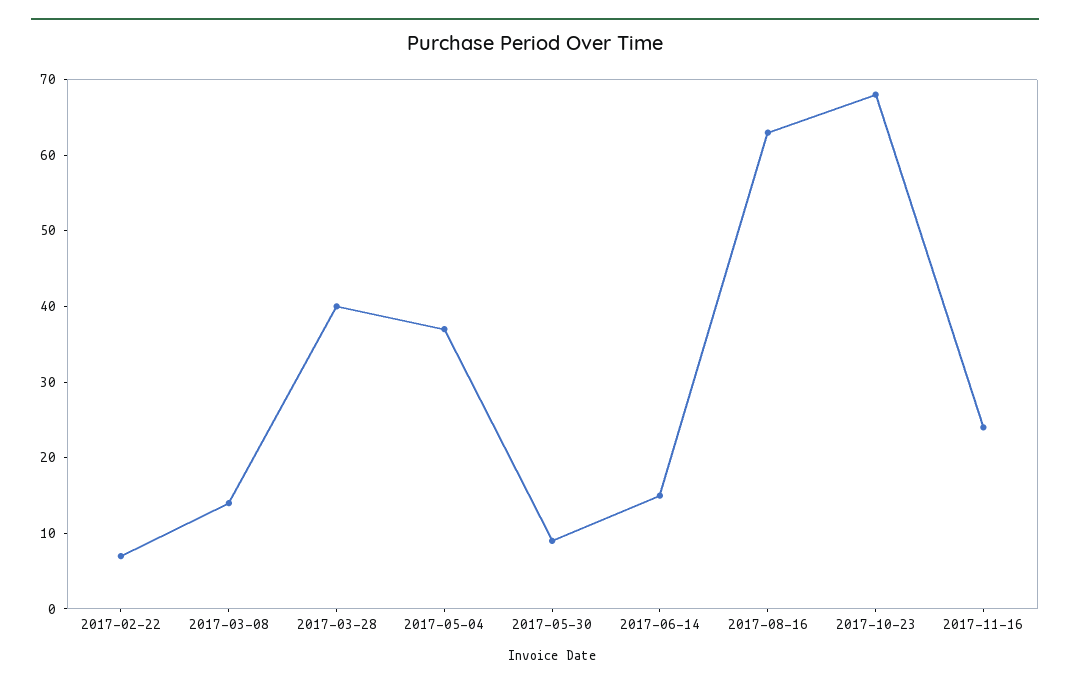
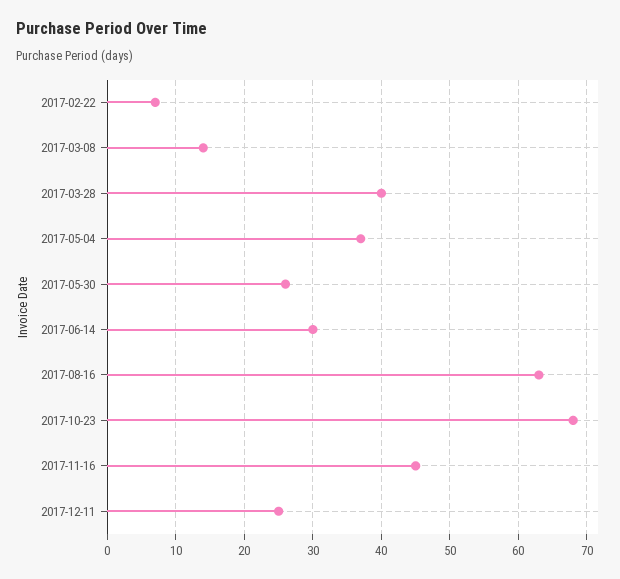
2017-05-30: 10 -> 26
2017-06-14: 15 -> 30
2017-11-16: 25 -> 45
2017-12-11: none -> 25

